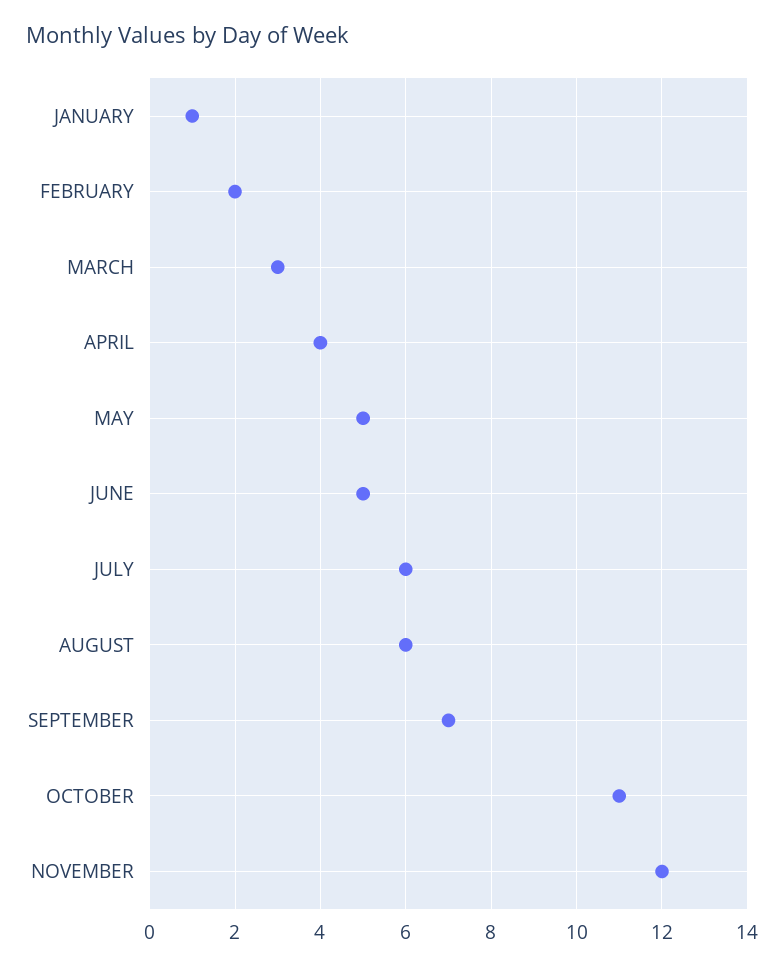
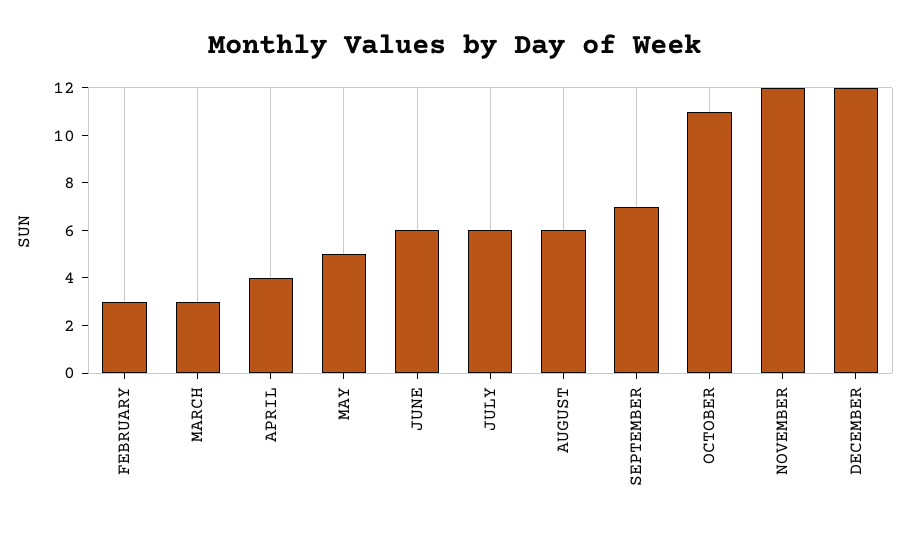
JANUARY: 1 -> none
FEBRUARY: 2 -> 3
JUNE: 5 -> 6
DECEMBER: none -> 12

